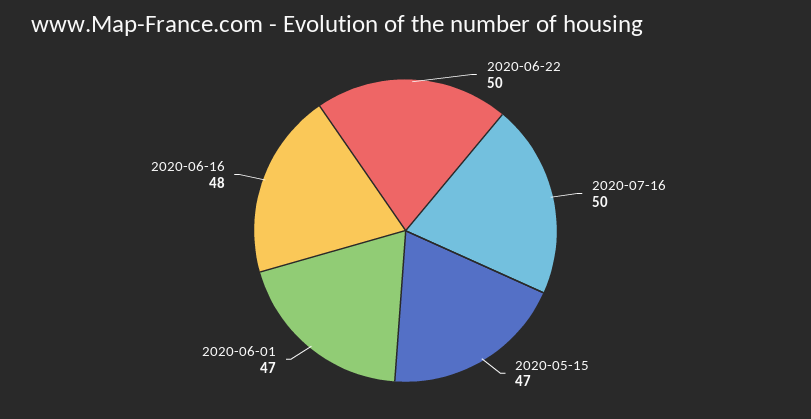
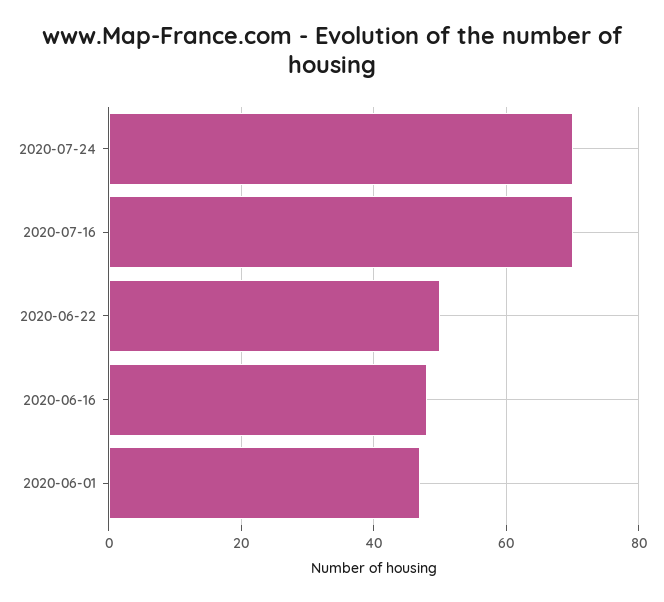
2020-07-16: 50 -> 70
2020-05-15: 47 -> none
2020-07-24: none -> 70

